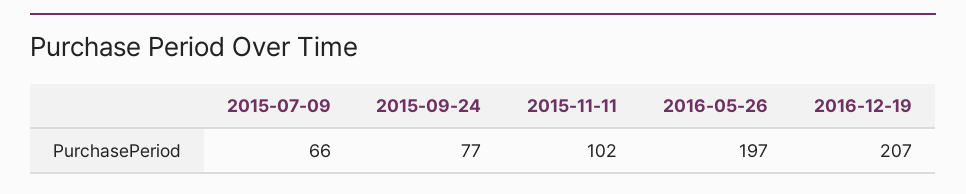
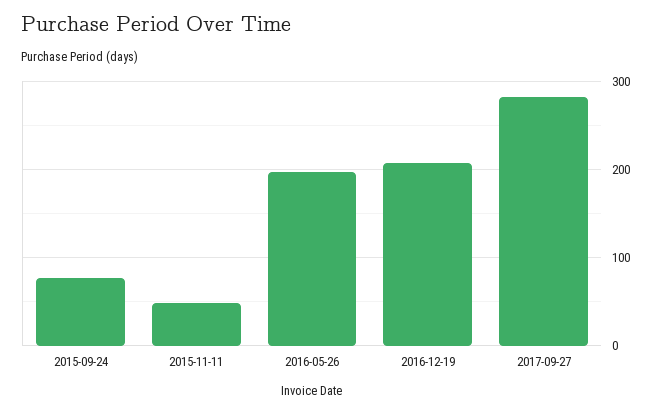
2015-07-09: 66 -> none
2015-11-11: 102 -> 50
2017-09-27: none -> 280

